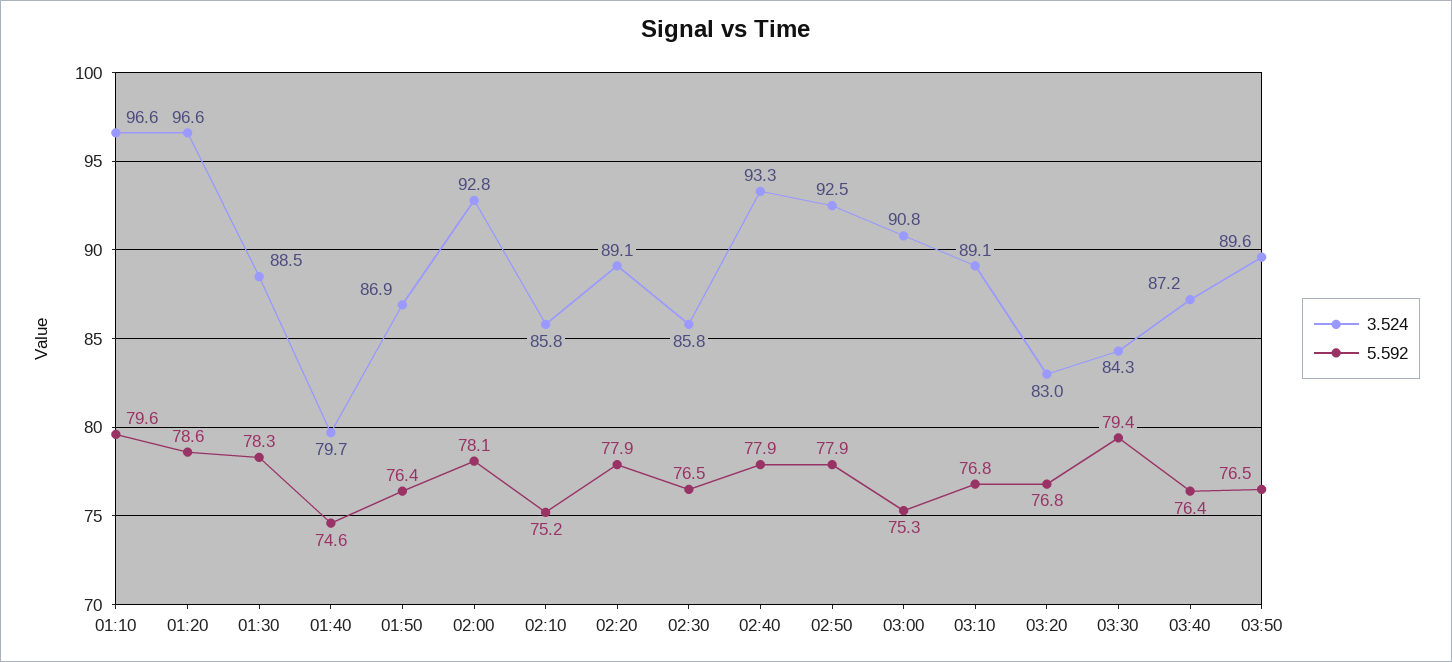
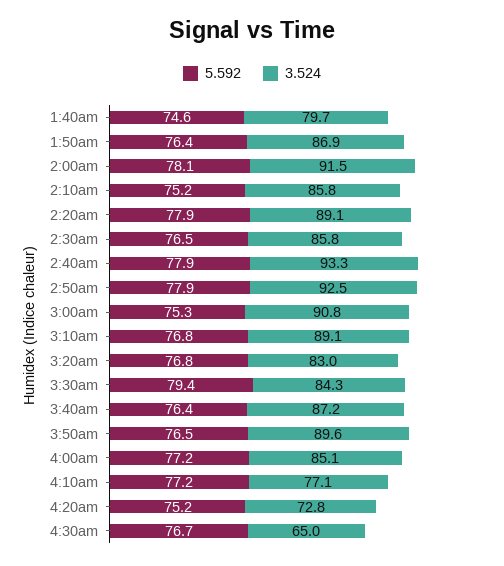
3.524, 01:10: 96.6 -> none
5.592, 01:10: 79.6 -> none
3.524, 01:20: 96.6 -> none
5.592, 01:20: 78.6 -> none
3.524, 01:30: 88.5 -> none
5.592, 01:30: 78.3 -> none
3.524, 02:00: 92.8 -> 91.5
5.592, 4:00am: none -> 77.2
3.524, 4:00am: none -> 85.1
5.592, 4:10am: none -> 77.2
3.524, 4:10am: none -> 77.1
5.592, 4:20am: none -> 75.2
3.524, 4:20am: none -> 72.8
5.592, 4:30am: none -> 76.7
3.524, 4:30am: none -> 65

